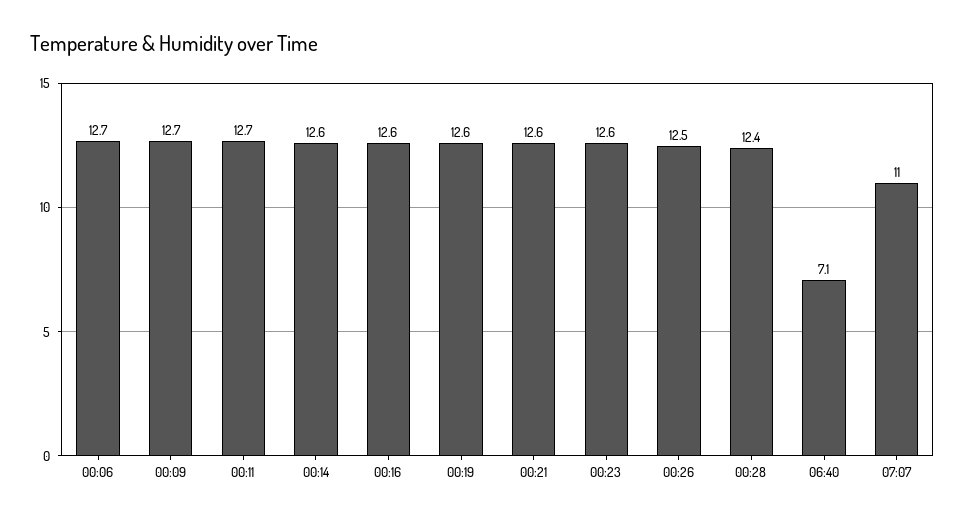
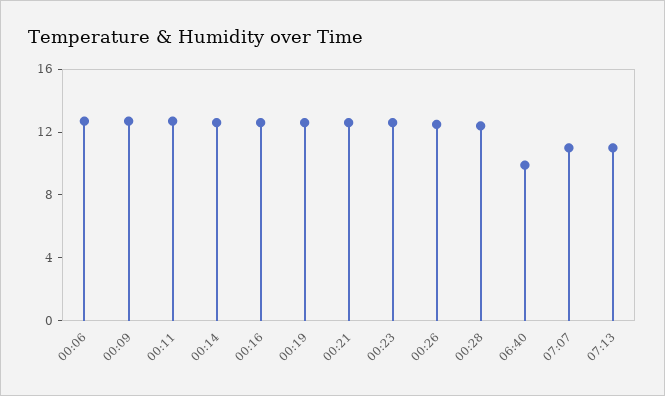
06:40: 7.1 -> 10
07:13: none -> 11

